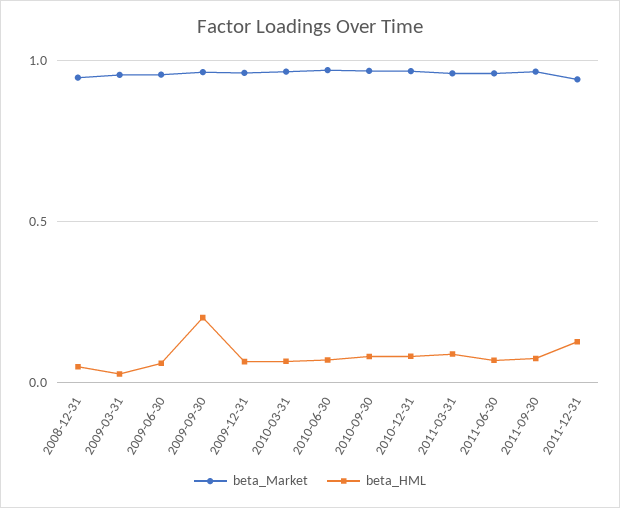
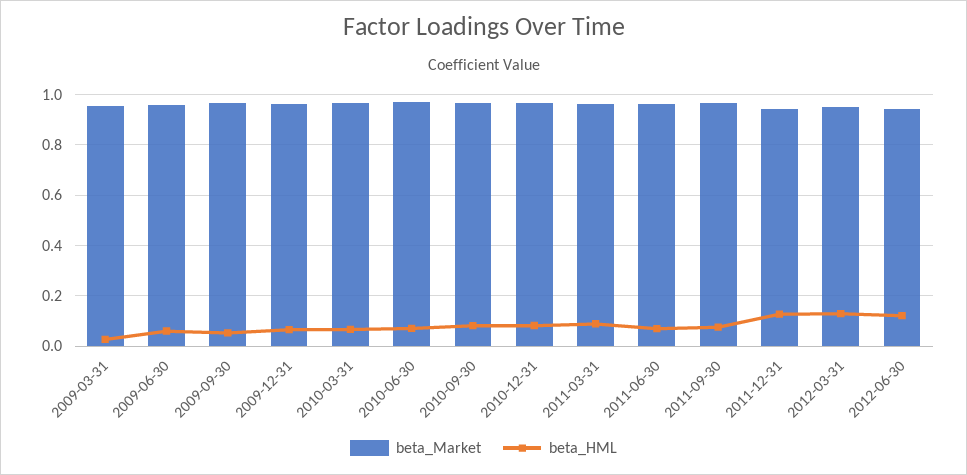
beta_Market, 2008-12-31: 0.95 -> none
beta_HML, 2008-12-31: 0.05 -> none
beta_HML, 2009-09-30: 0.2 -> 0.05
beta_Market, 2012-03-31: none -> 0.95
beta_HML, 2012-03-31: none -> 0.125
beta_Market, 2012-06-30: none -> 0.95
beta_HML, 2012-06-30: none -> 0.125

